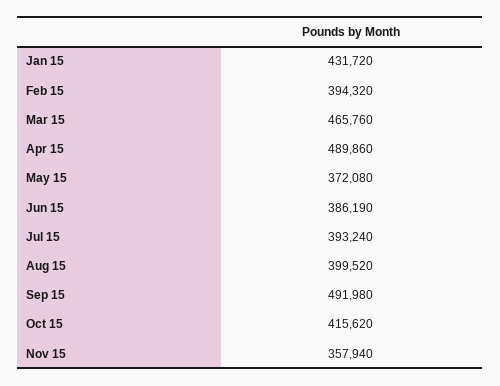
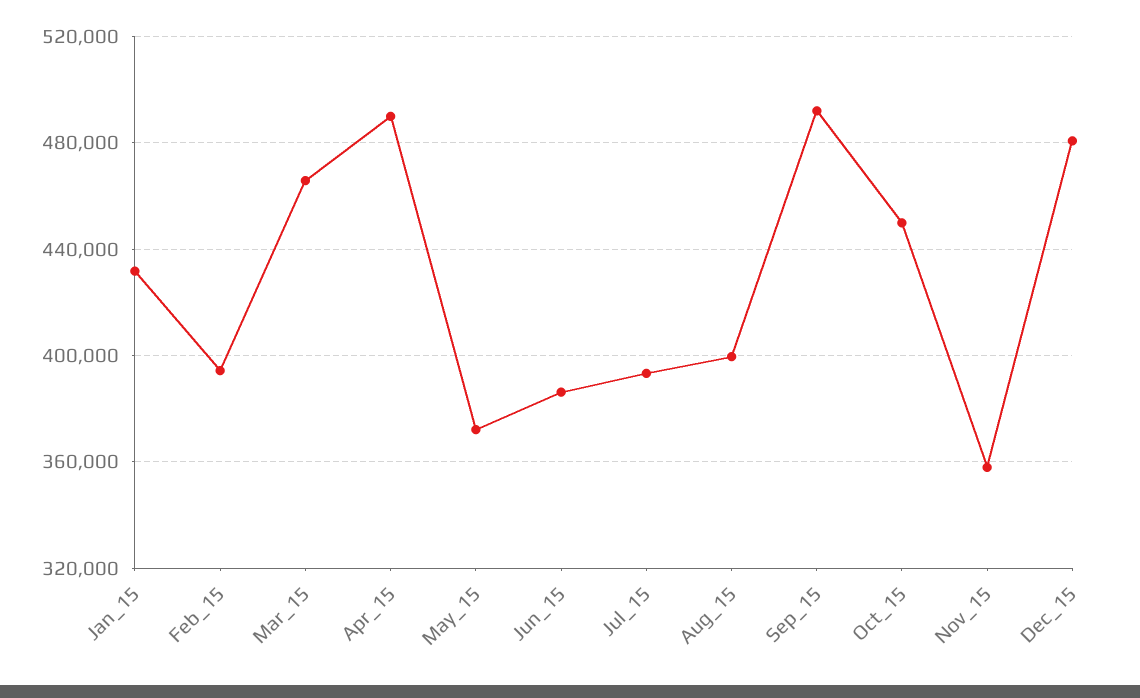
Oct 15: 415620 -> 450000
Dec_15: none -> 480000

